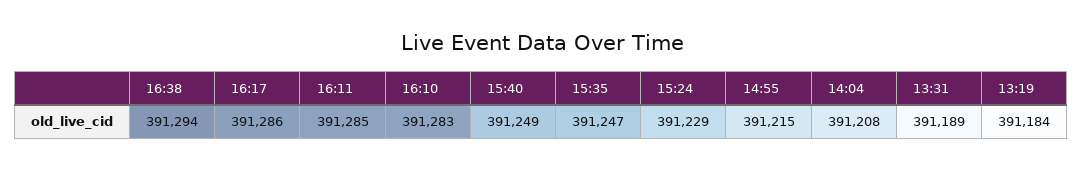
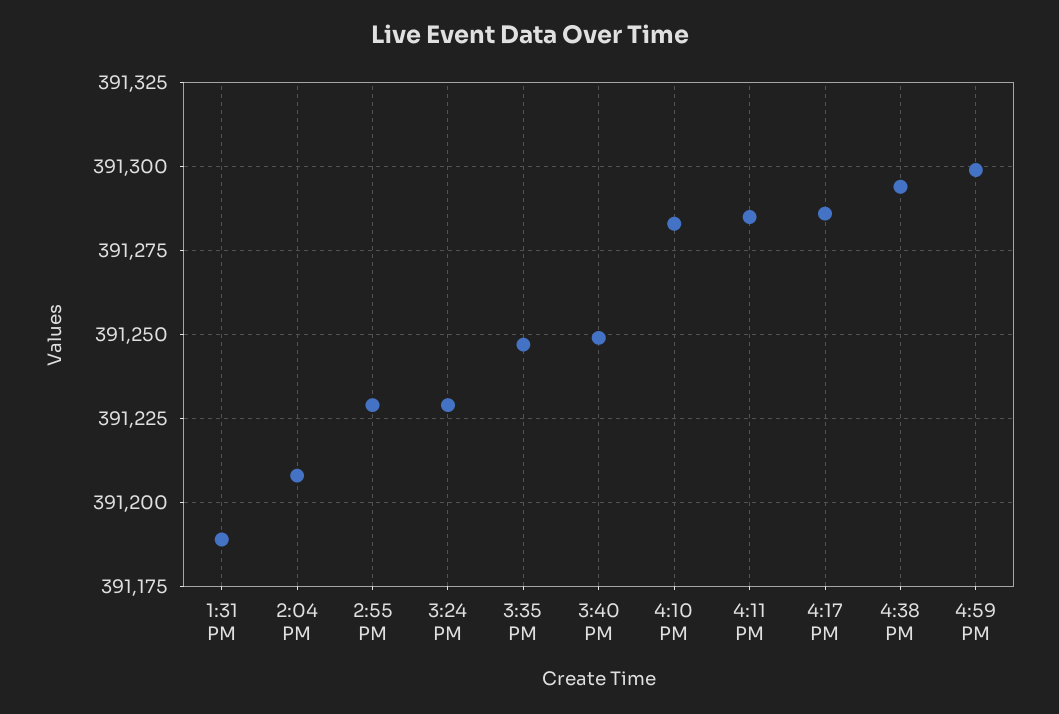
14:55: 391215 -> 391230
13:19: 391184 -> none
4:59 PM: none -> 391300

